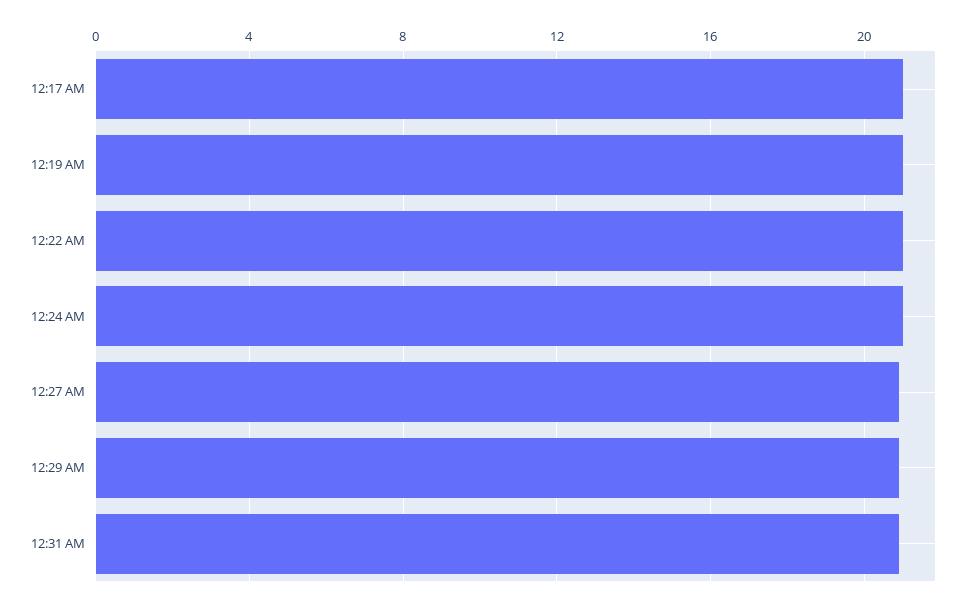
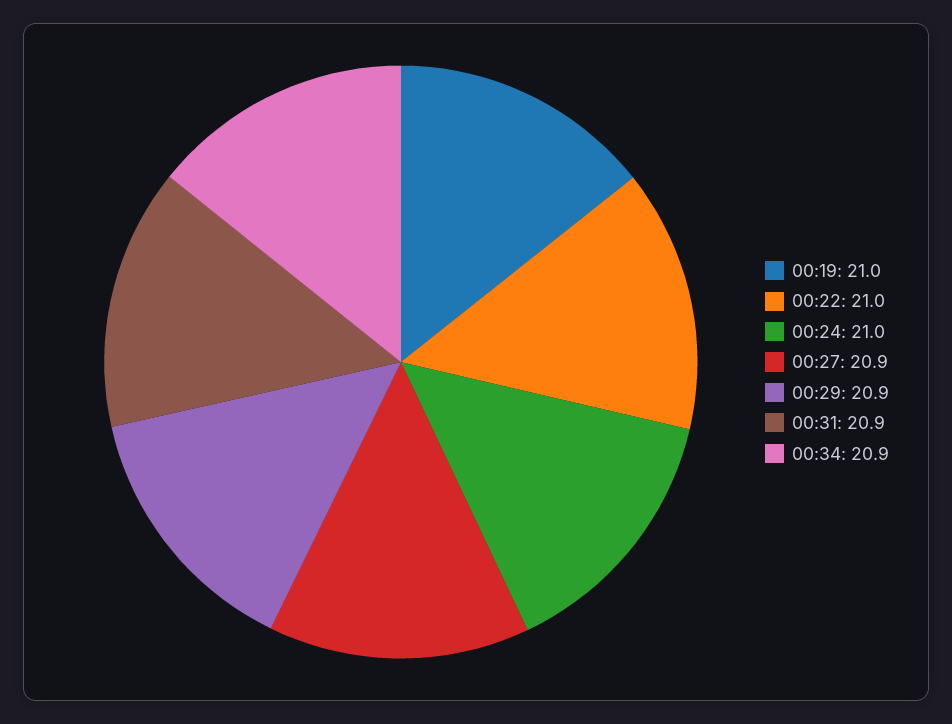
12:17 AM: 21 -> none
00:34: none -> 20.9

